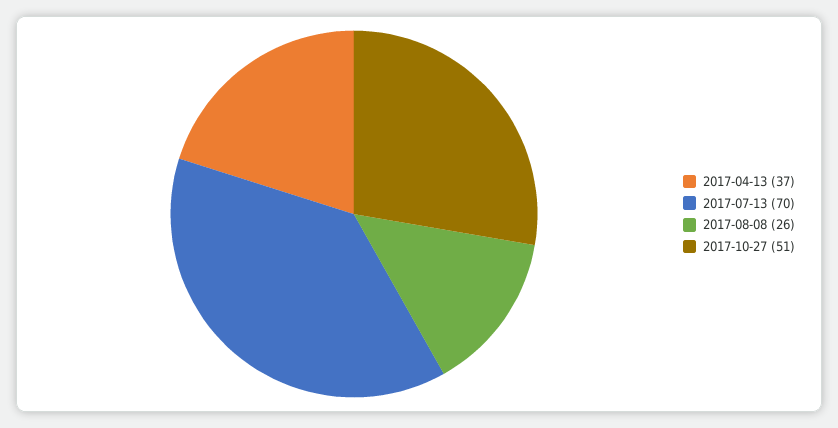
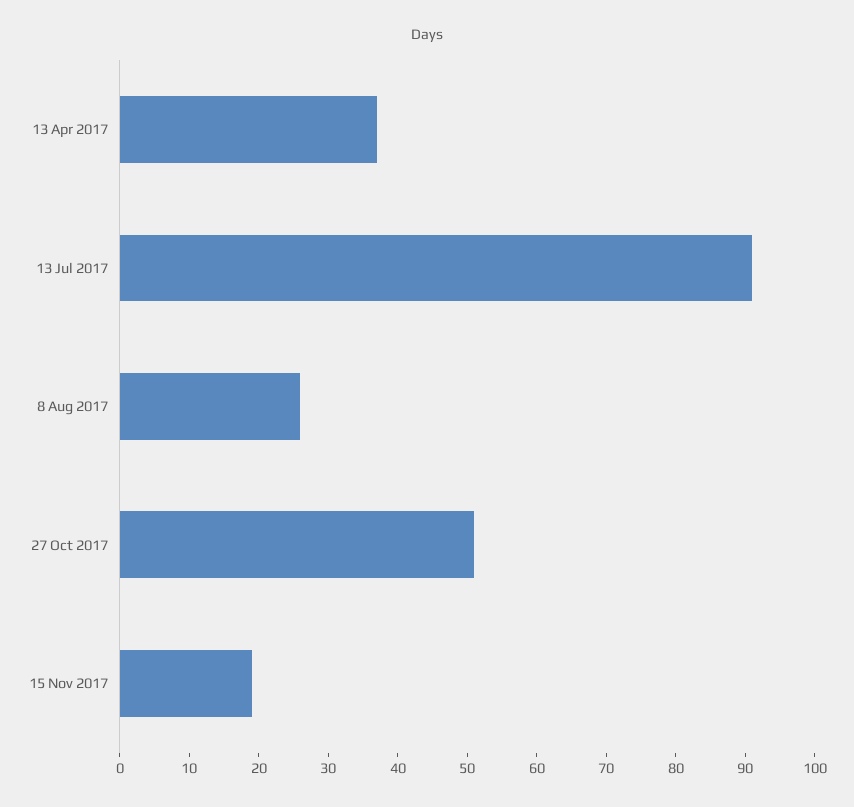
2017-07-13: 70 -> 90
15 Nov 2017: none -> 20

